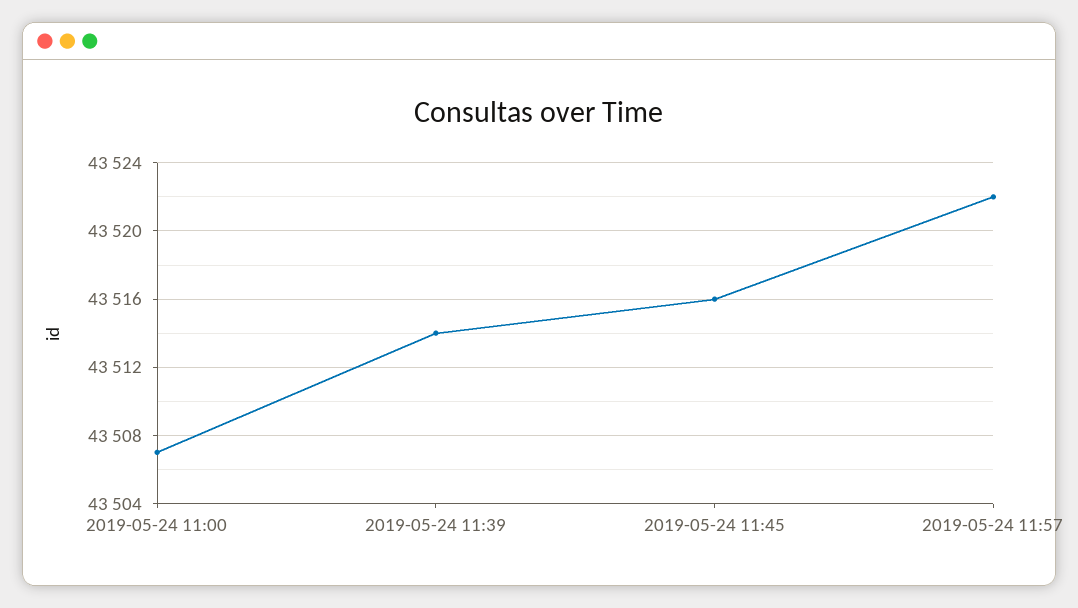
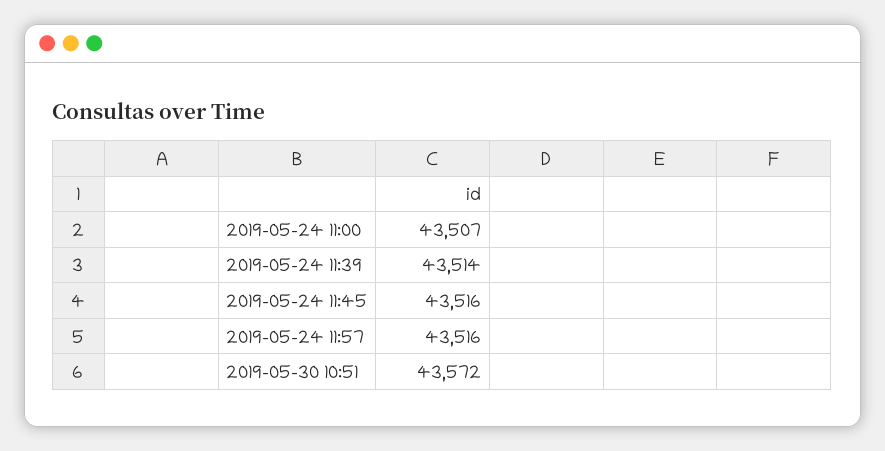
2019-05-24 11:57: 43522 -> 43516
2019-05-30 10:51: none -> 43572

